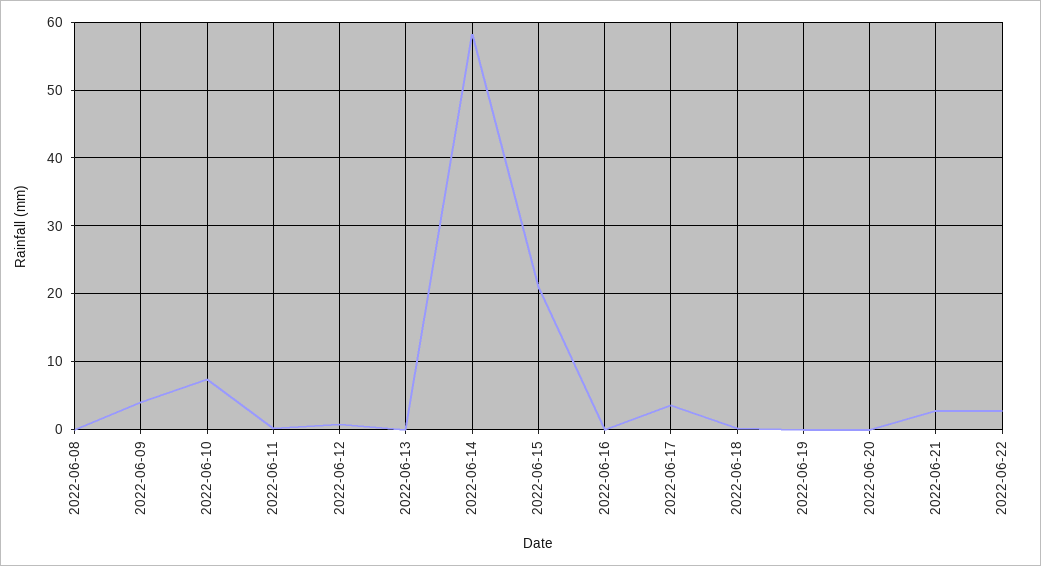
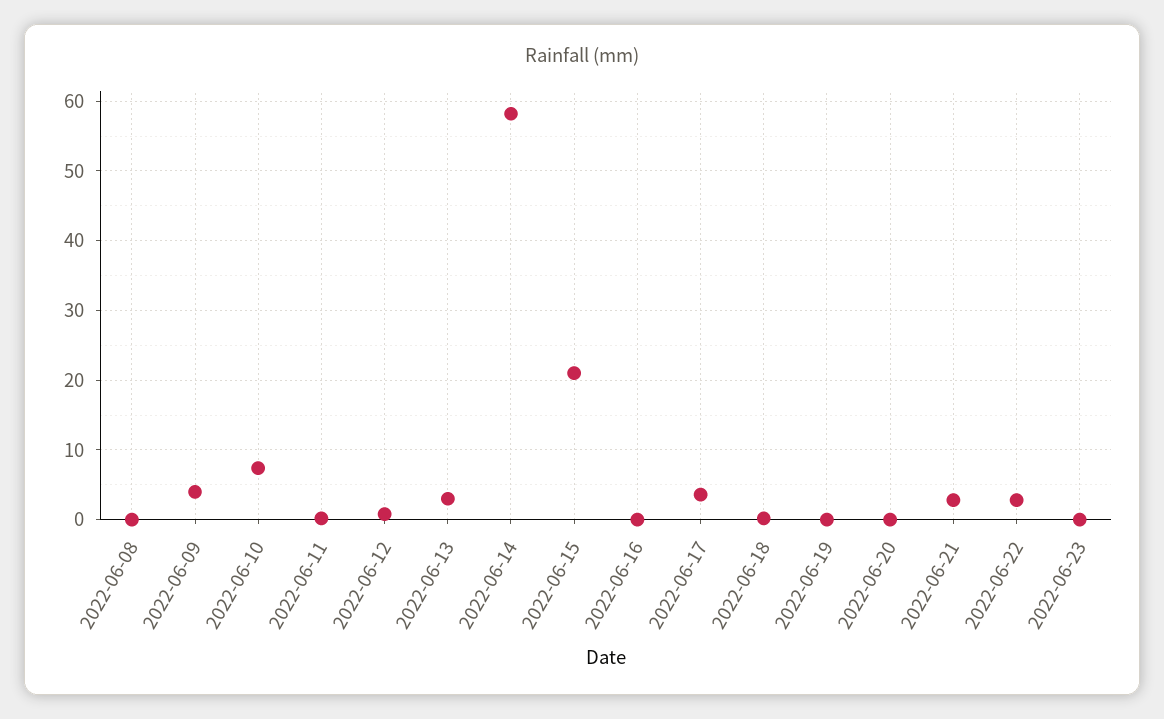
2022-06-13: 0 -> 3
2022-06-23: none -> 0

